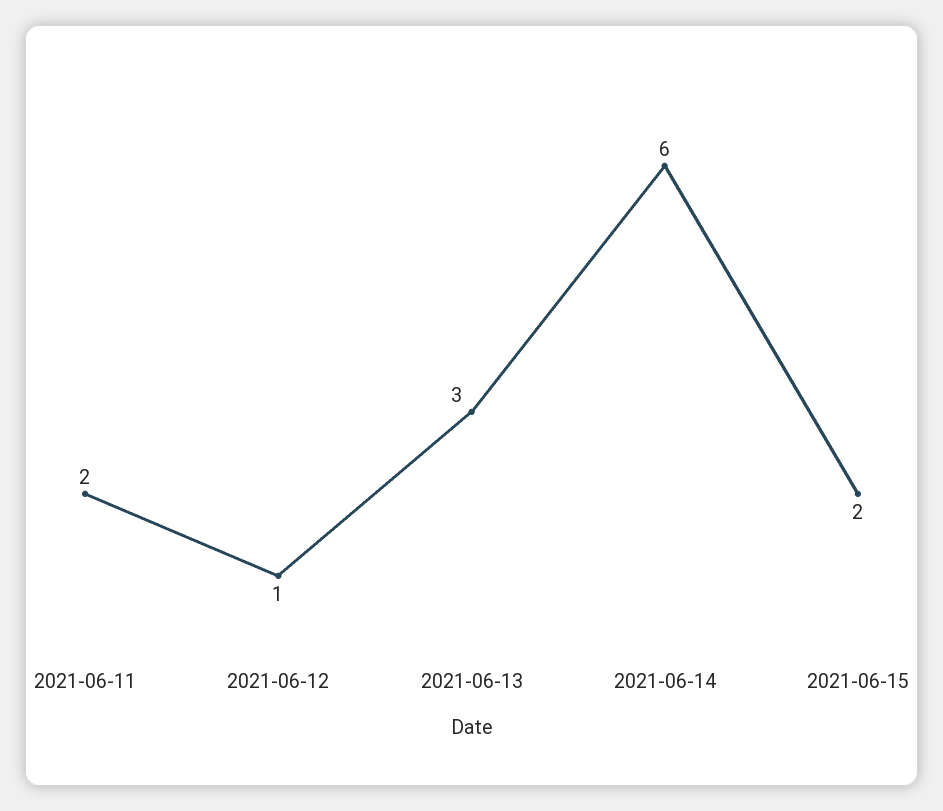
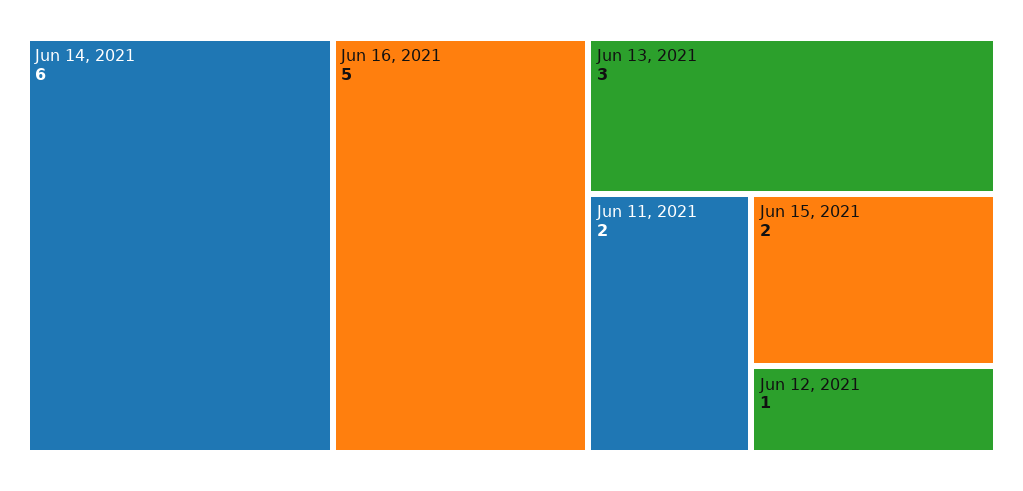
Jun 16, 2021: none -> 5

